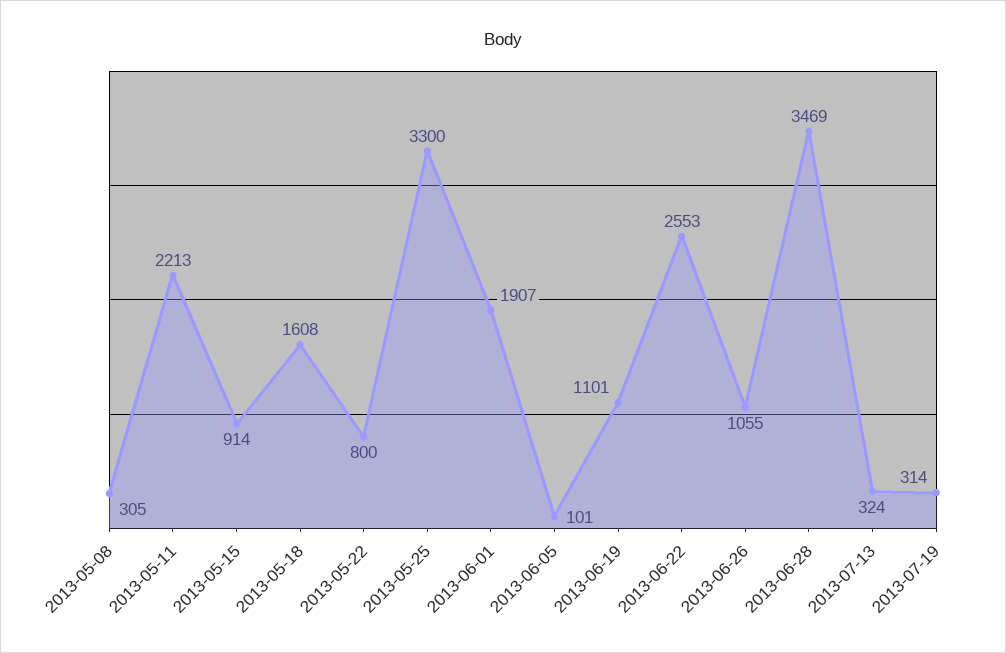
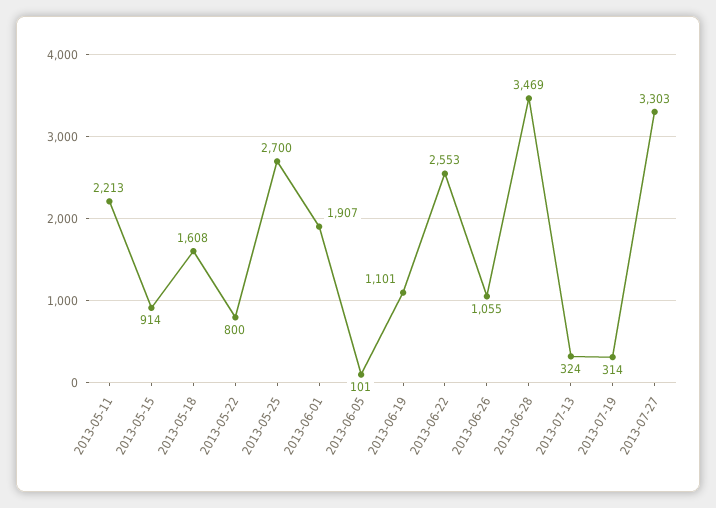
2013-05-08: 305 -> none
2013-05-25: 3300 -> 2700
2013-07-27: none -> 3303

